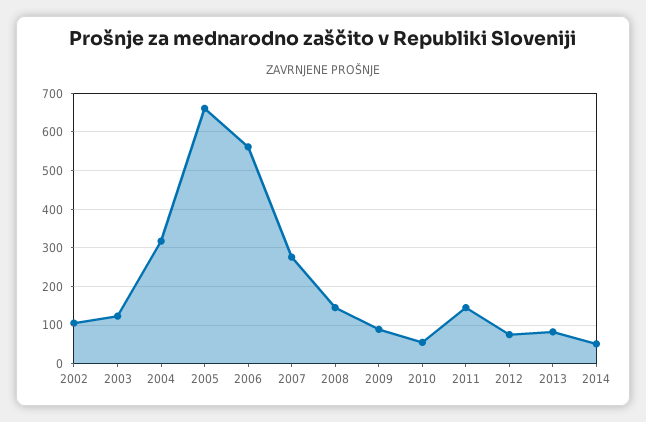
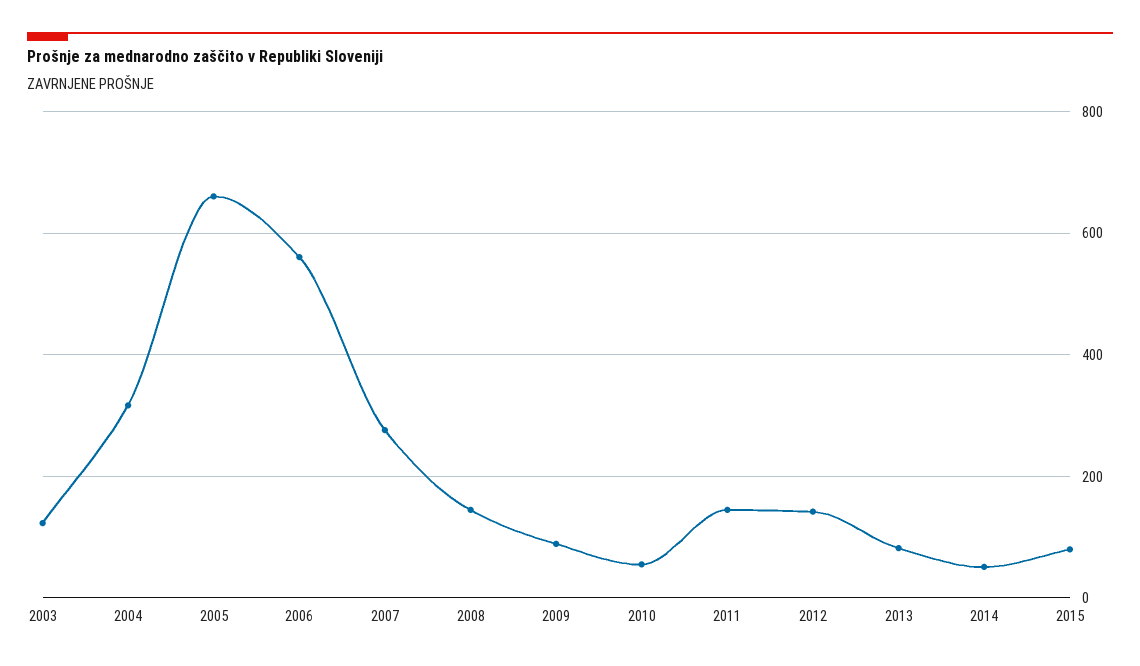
2002: 100 -> none
2012: 80 -> 140
2015: none -> 80

